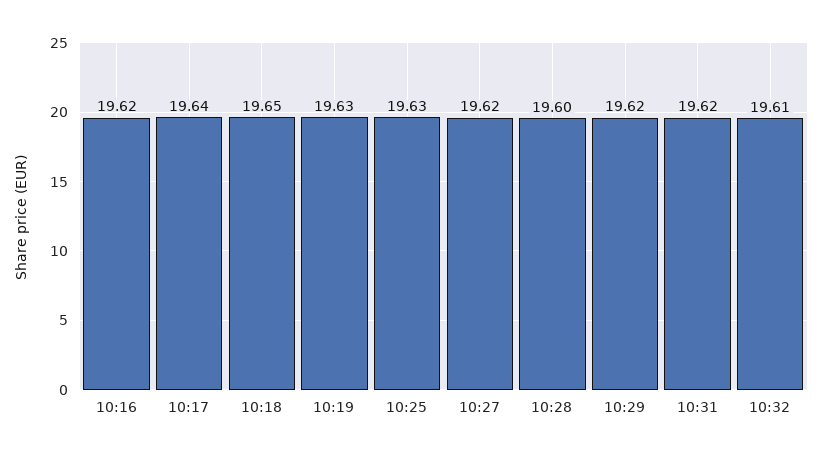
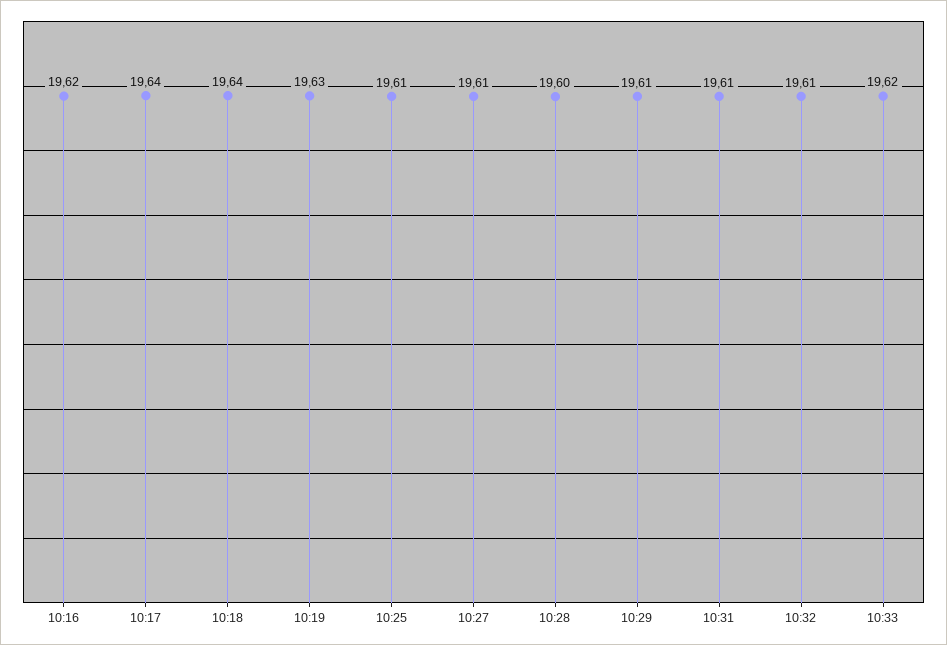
10:18: 19.65 -> 19.64
10:25: 19.63 -> 19.61
10:27: 19.62 -> 19.61
10:29: 19.62 -> 19.61
10:31: 19.62 -> 19.61
10:33: none -> 19.62

